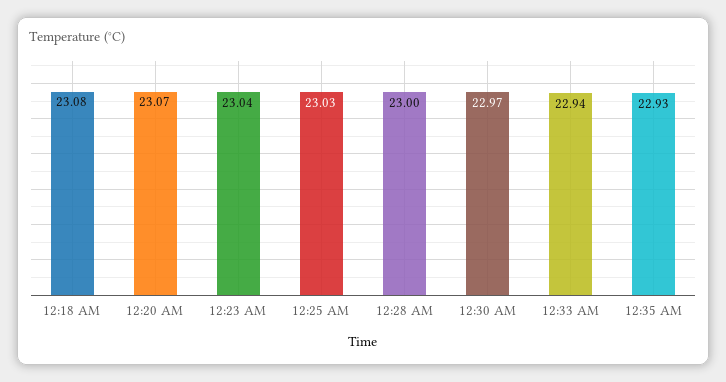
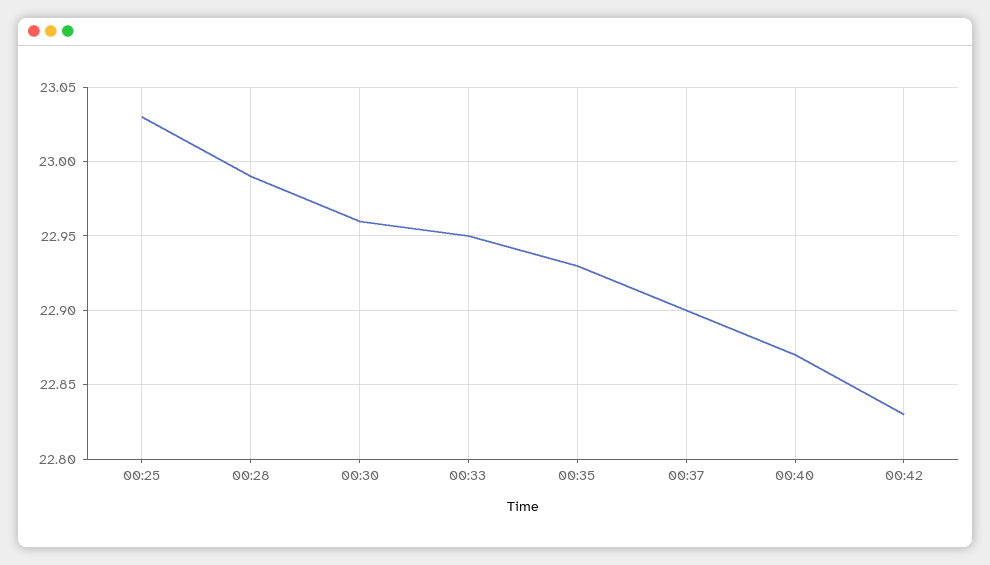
12:18 AM: 23.08 -> none
12:20 AM: 23.07 -> none
12:23 AM: 23.04 -> none
12:28 AM: 23 -> 22.99
12:30 AM: 22.97 -> 22.96
12:33 AM: 22.94 -> 22.95
00:37: none -> 22.9
00:40: none -> 22.87
00:42: none -> 22.83

